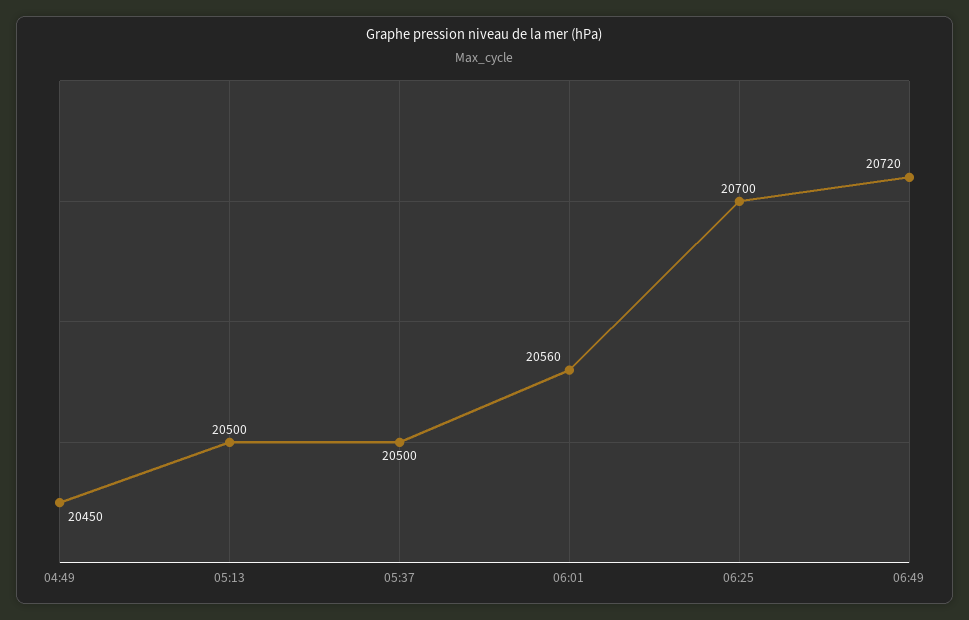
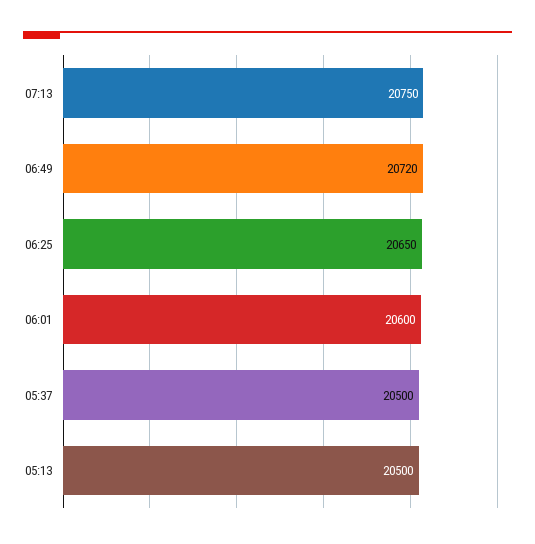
04:49: 20450 -> none
06:01: 20560 -> 20600
06:25: 20700 -> 20650
07:13: none -> 20750

